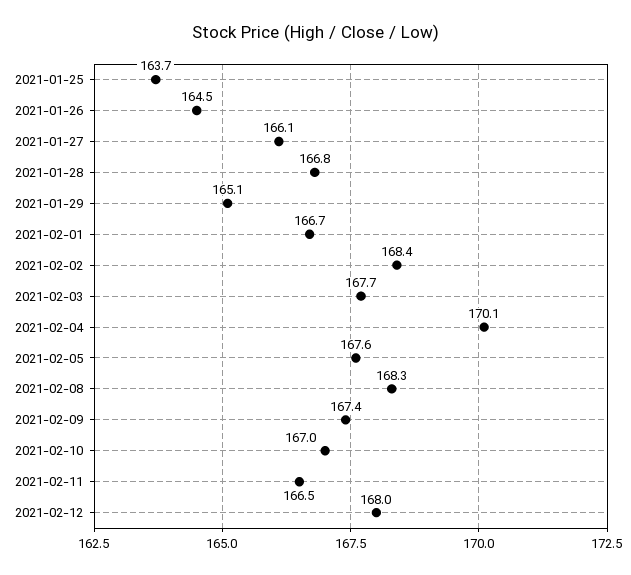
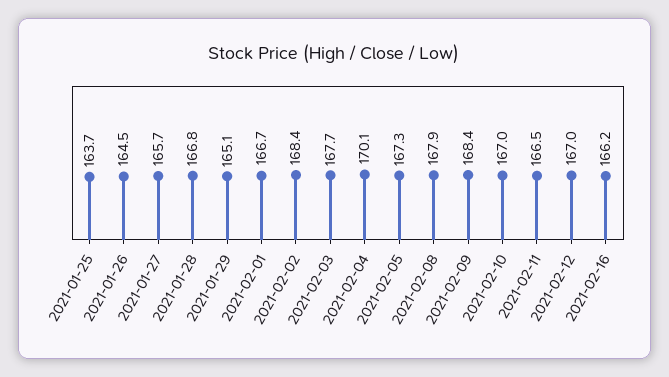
2021-01-27: 166.1 -> 165.7
2021-02-05: 167.6 -> 167.3
2021-02-08: 168.3 -> 167.9
2021-02-09: 167.4 -> 168.4
2021-02-12: 168 -> 167
2021-02-16: none -> 166.2

